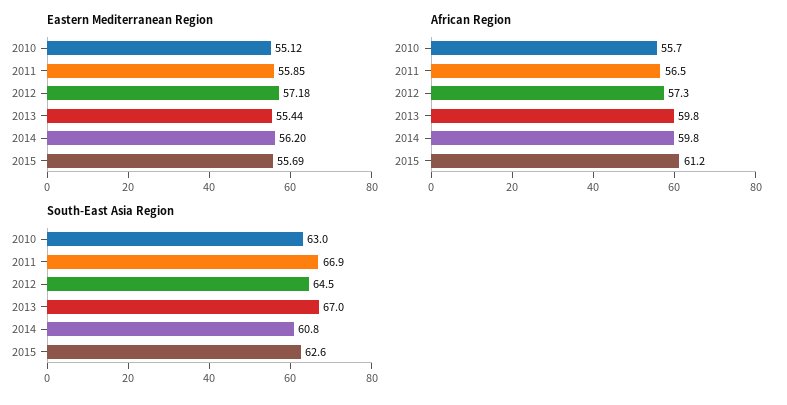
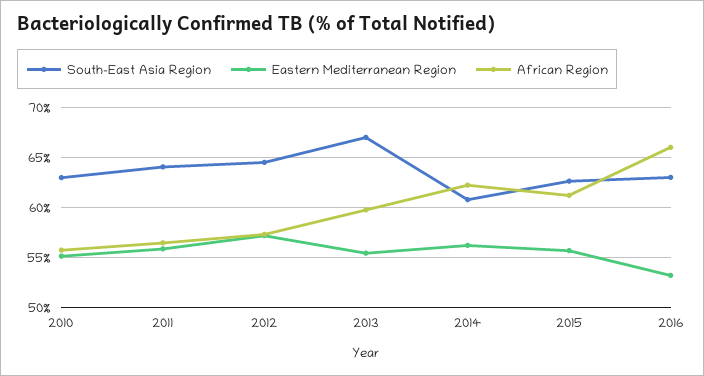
African Region, 2014: 59.8 -> 62
South-East Asia Region, 2011: 66.9 -> 64
South-East Asia Region, 2016: none -> 63
Eastern Mediterranean Region, 2016: none -> 53
African Region, 2016: none -> 66

